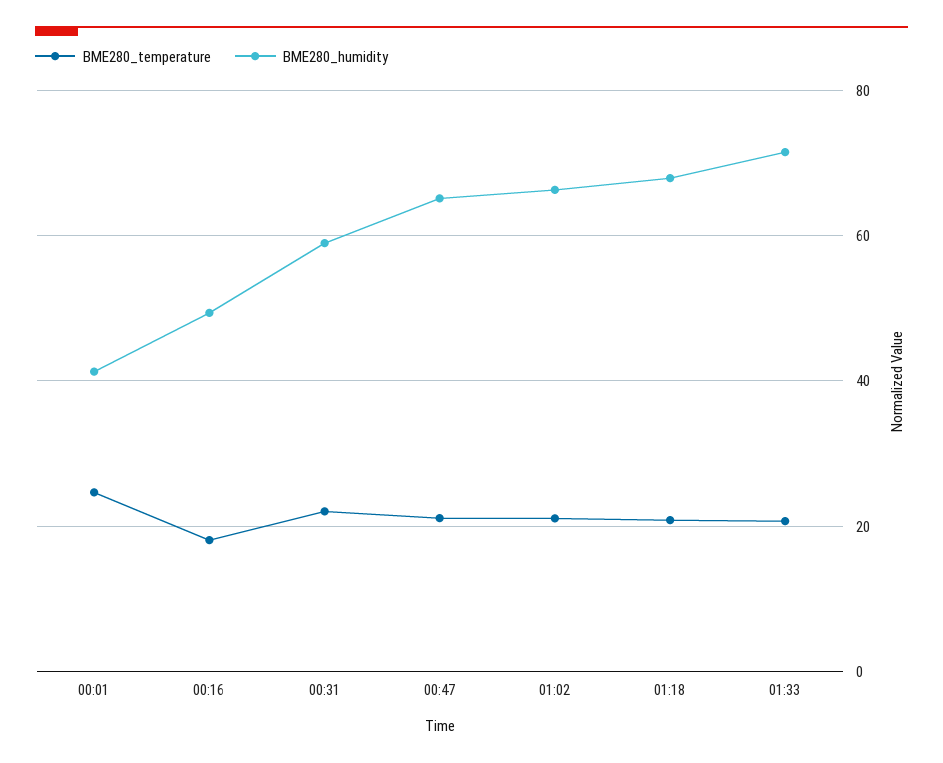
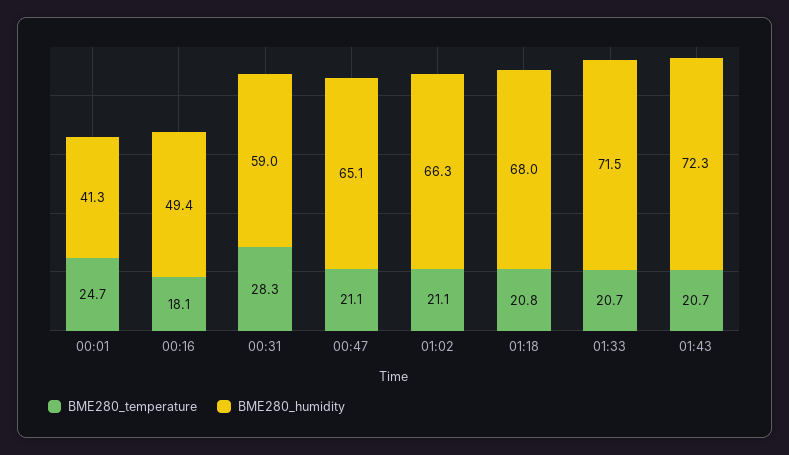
BME280_temperature, 00:31: 22 -> 28.3
BME280_temperature, 01:43: none -> 20.7
BME280_humidity, 01:43: none -> 72.3

